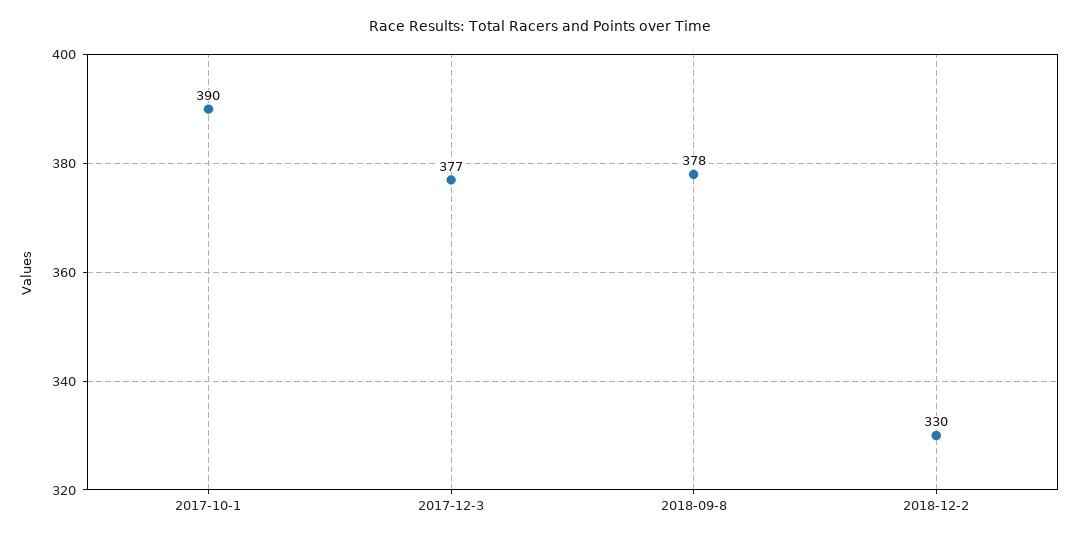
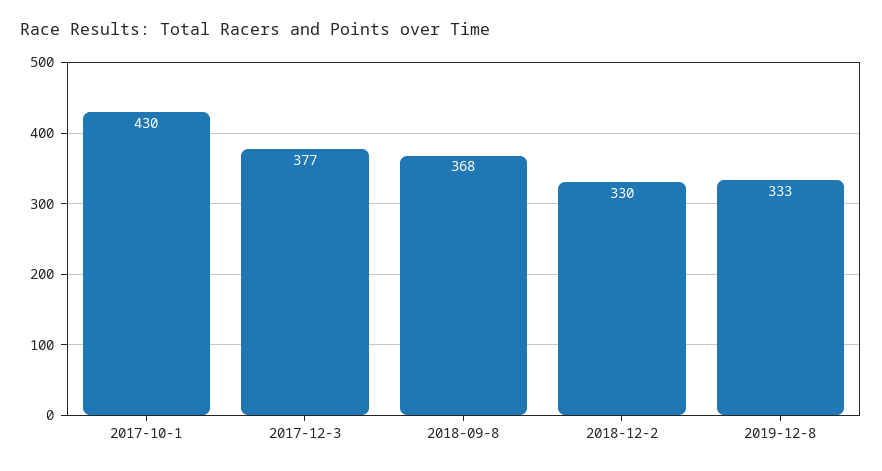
2017-10-1: 390 -> 430
2018-09-8: 378 -> 368
2019-12-8: none -> 333

